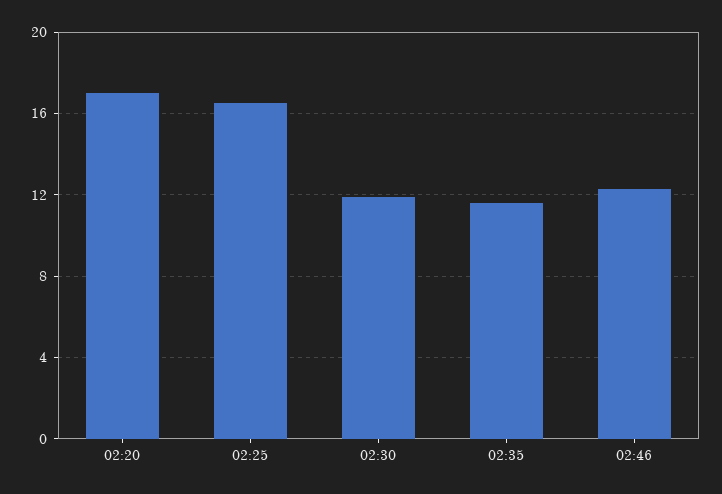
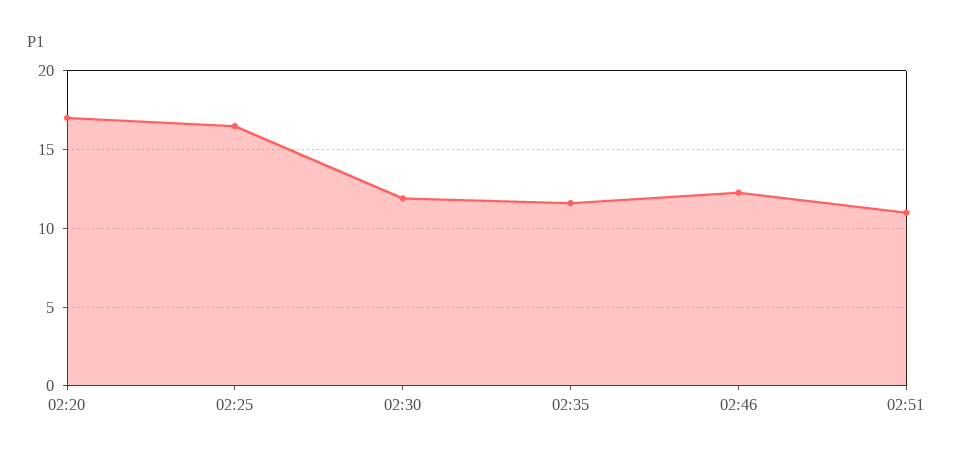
02:51: none -> 11

